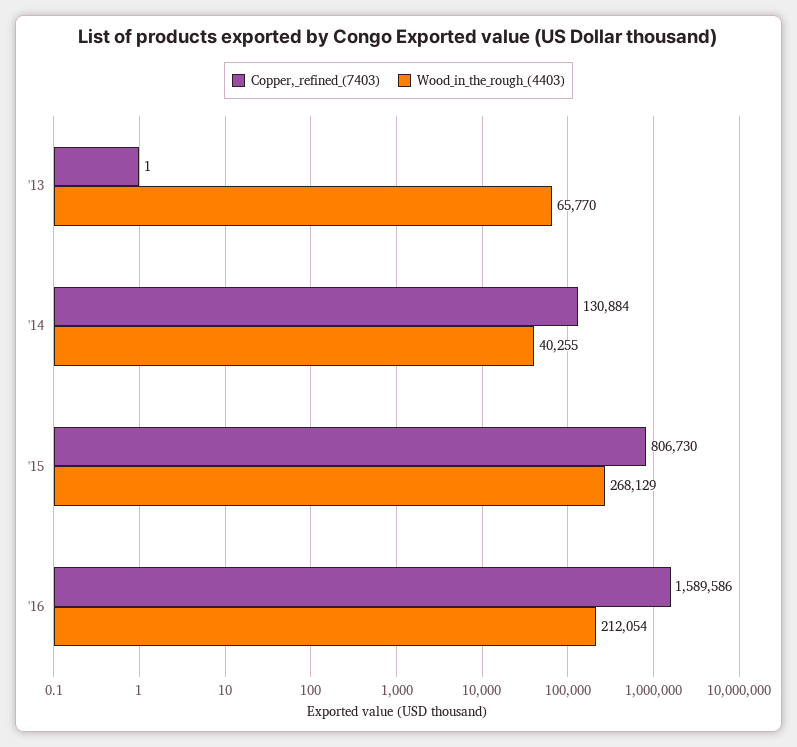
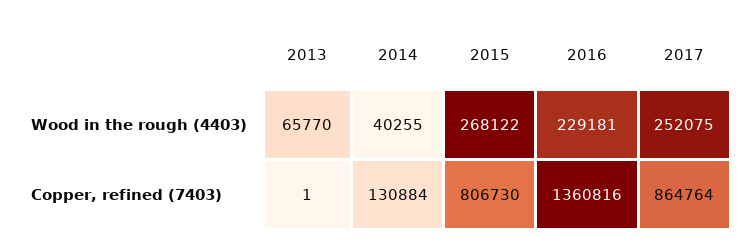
Wood_in_the_rough_(4403), '15: 268129 -> 268122
Copper,_refined_(7403), '16: 1589586 -> 1360816
Wood_in_the_rough_(4403), '16: 212054 -> 229181
Wood_in_the_rough_(4403), 2017: none -> 252075
Copper,_refined_(7403), 2017: none -> 864764

